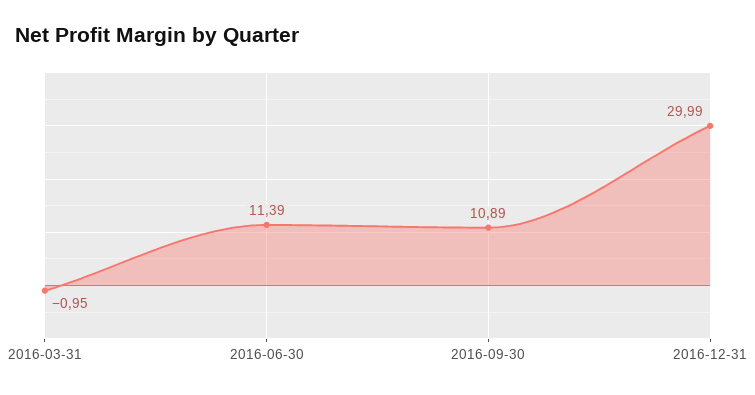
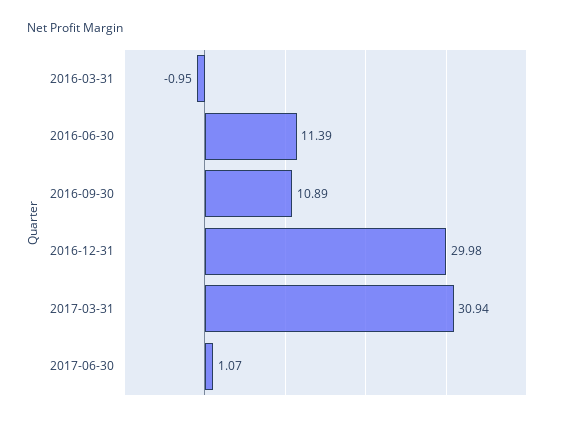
2016-12-31: 29.99 -> 29.98
2017-03-31: none -> 30.94
2017-06-30: none -> 1.07

